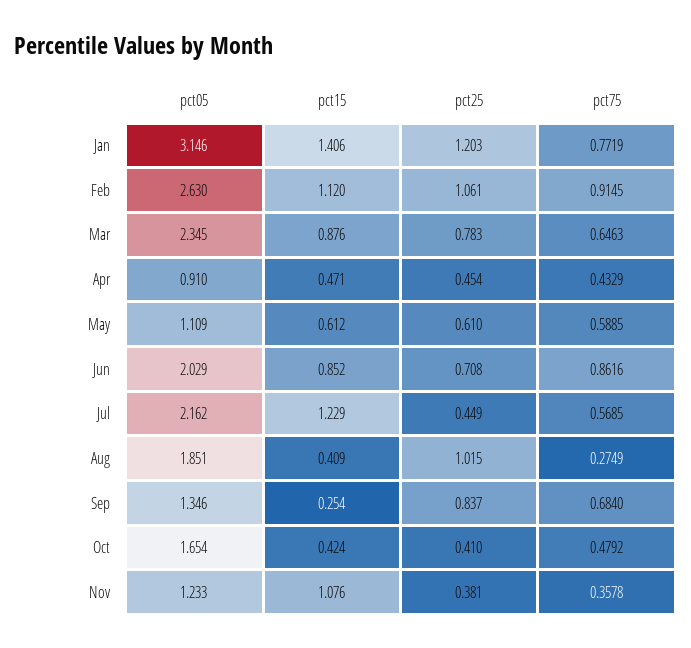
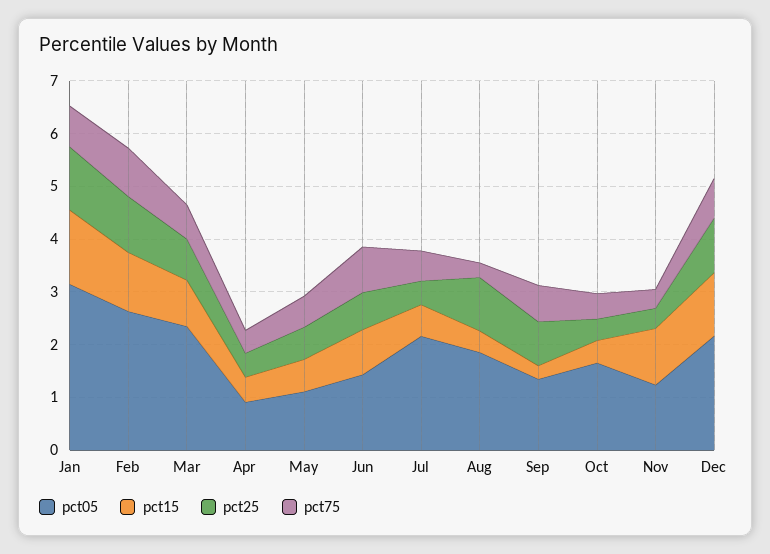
pct05, Jun: 2.029 -> 1.4
pct15, Jul: 1.229 -> 0.6
pct05, Dec: none -> 2.2
pct15, Dec: none -> 1.2
pct25, Dec: none -> 1
pct75, Dec: none -> 0.8

